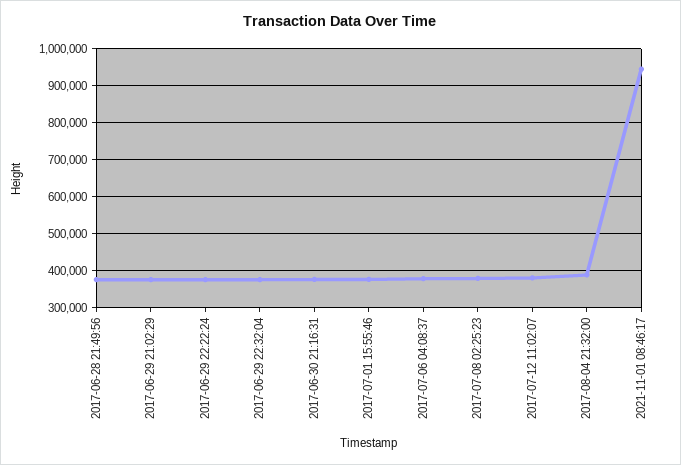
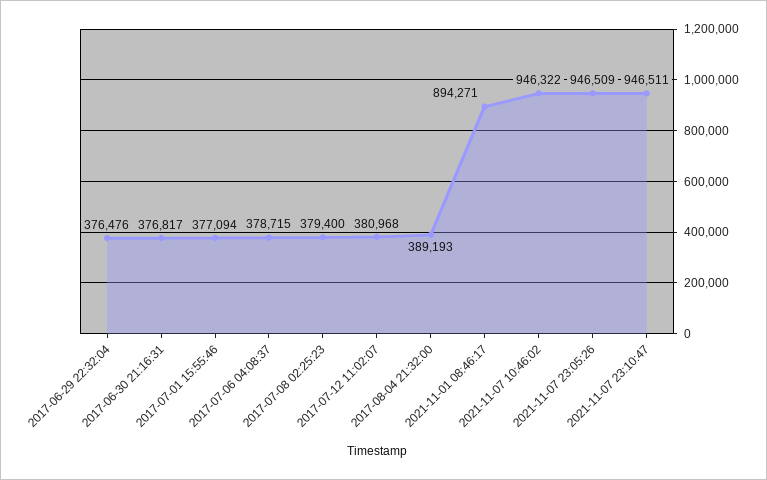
2017-06-28 21:49:56: 380000 -> none
2017-06-29 21:02:29: 380000 -> none
2017-06-29 22:22:24: 380000 -> none
2021-11-01 08:46:17: 940000 -> 894271
2021-11-07 10:46:02: none -> 946322
2021-11-07 23:05:26: none -> 946509
2021-11-07 23:10:47: none -> 946511

